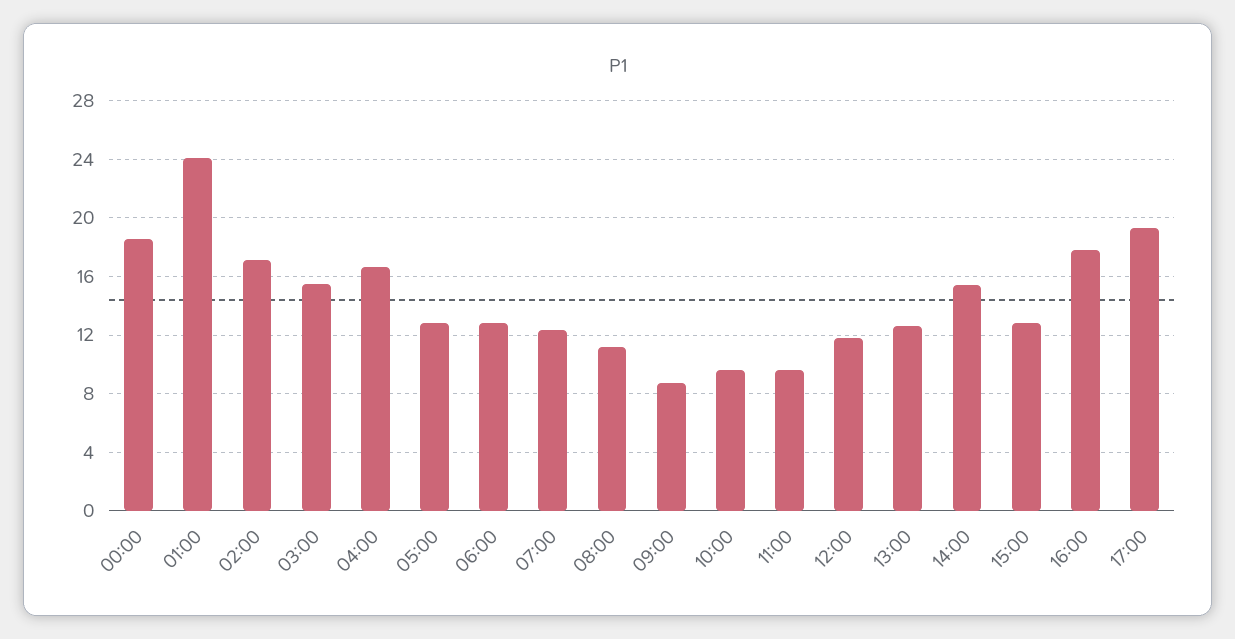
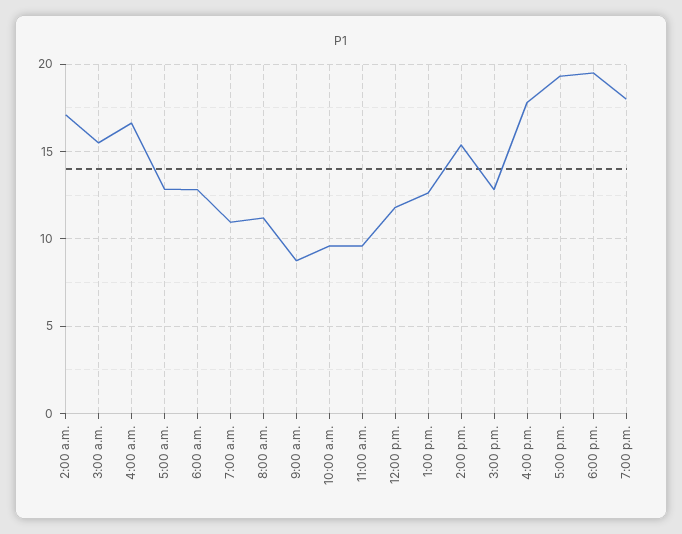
00:00: 18.5 -> none
01:00: 24 -> none
07:00: 12.5 -> 11
6:00 p.m.: none -> 19.5
7:00 p.m.: none -> 18

